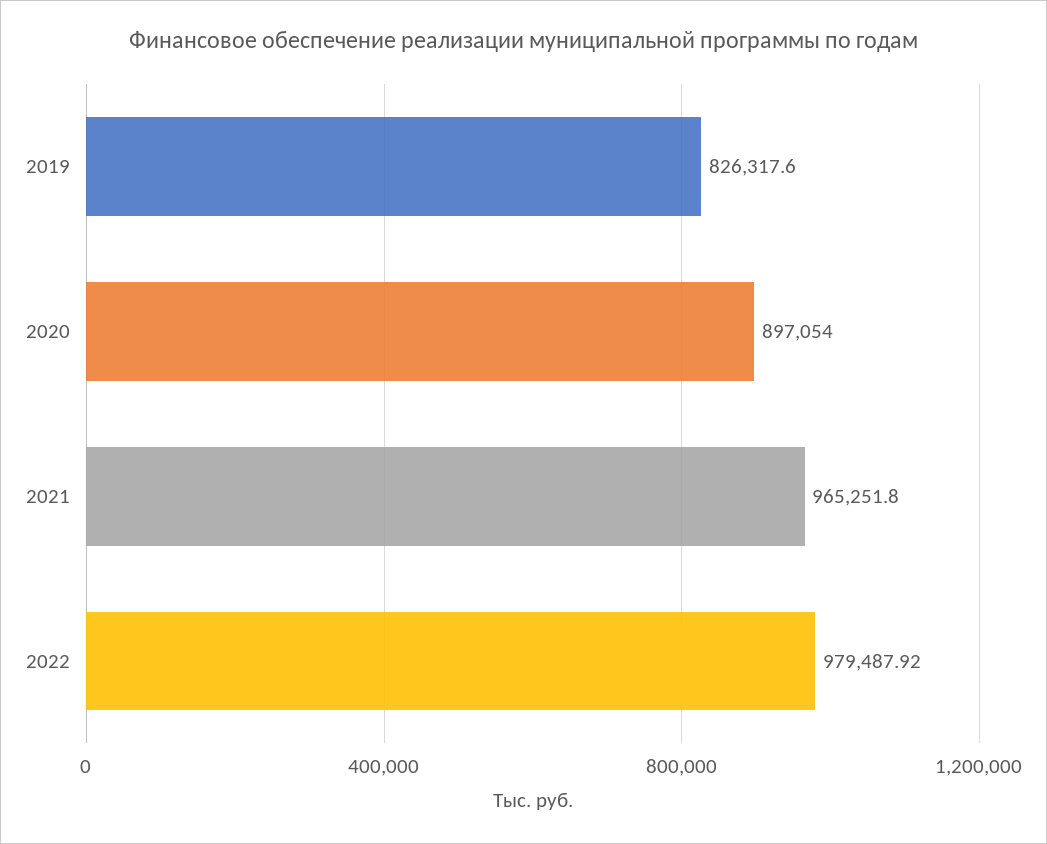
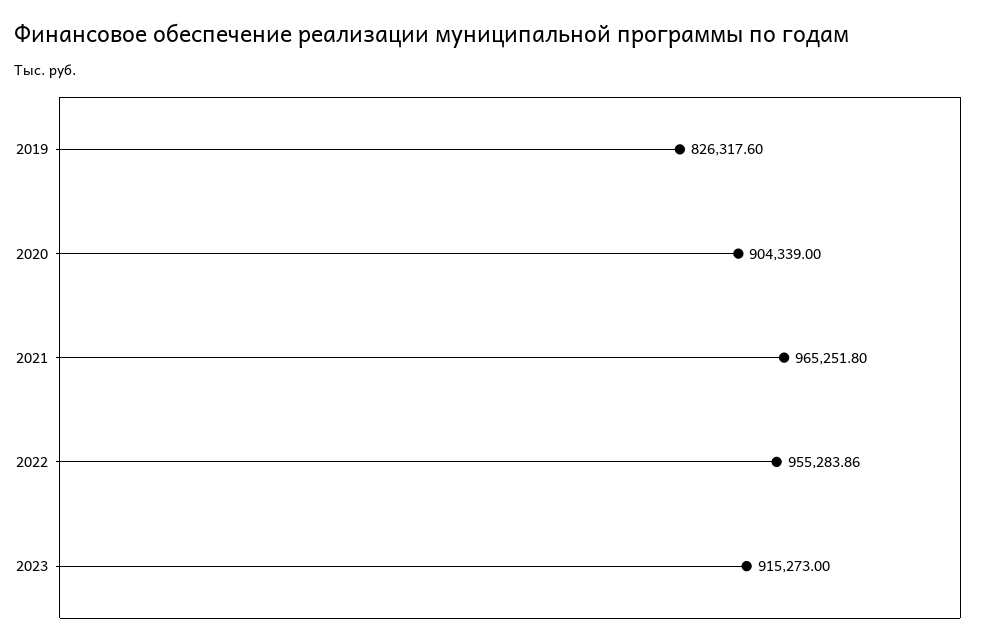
2020: 897054 -> 904339
2022: 979487.92 -> 955283.86
2023: none -> 915273

